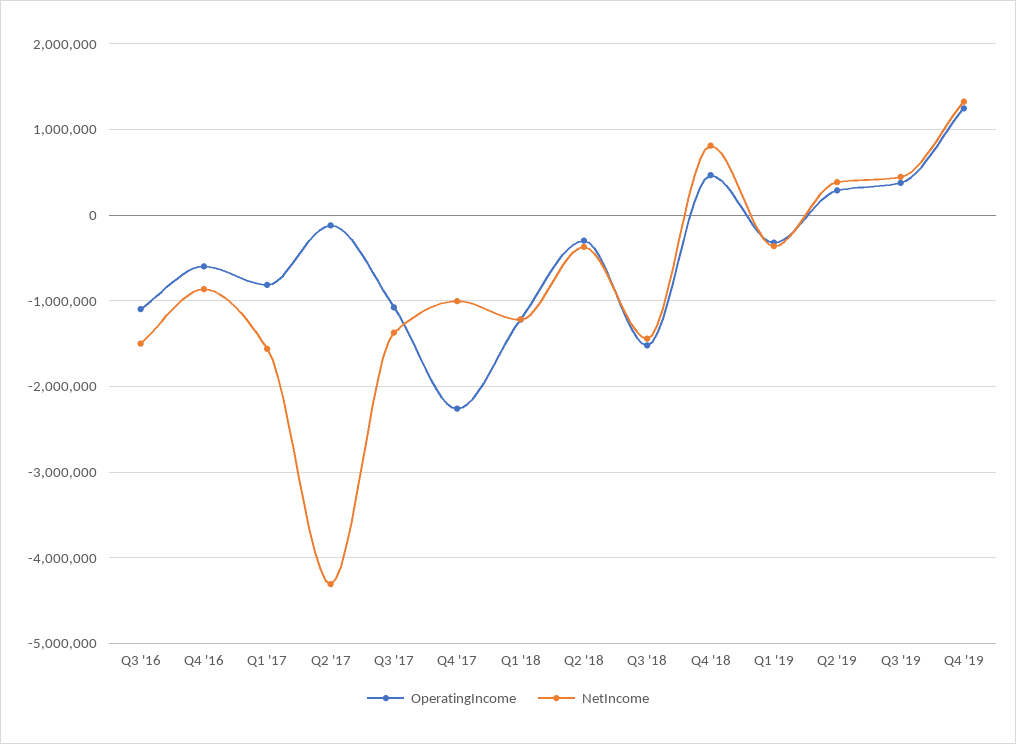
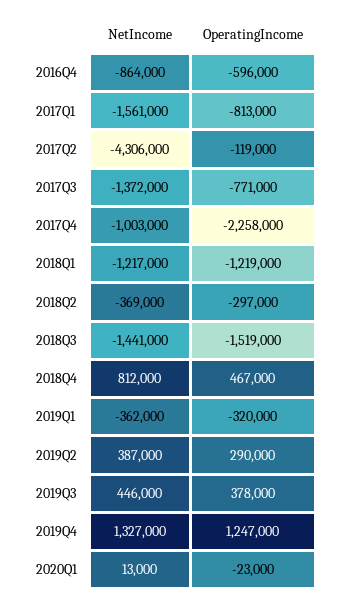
OperatingIncome, Q3 '16: -1100000 -> none
NetIncome, Q3 '16: -1500000 -> none
OperatingIncome, Q3 '17: -1100000 -> -771000
NetIncome, 2020Q1: none -> 13000
OperatingIncome, 2020Q1: none -> -23000

